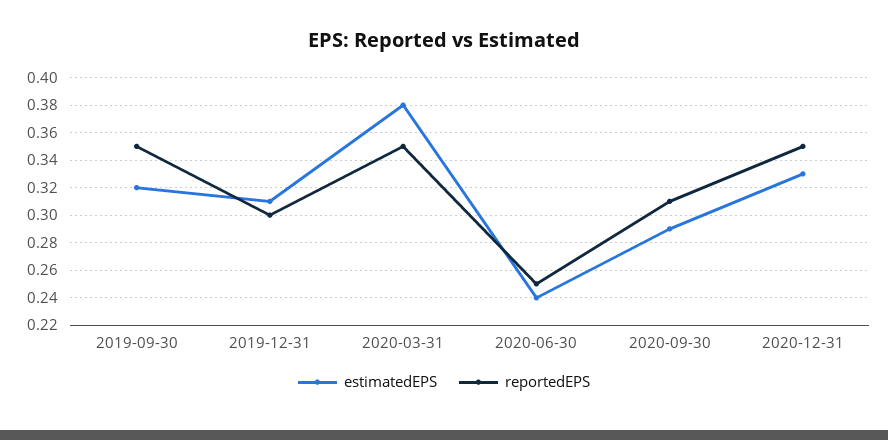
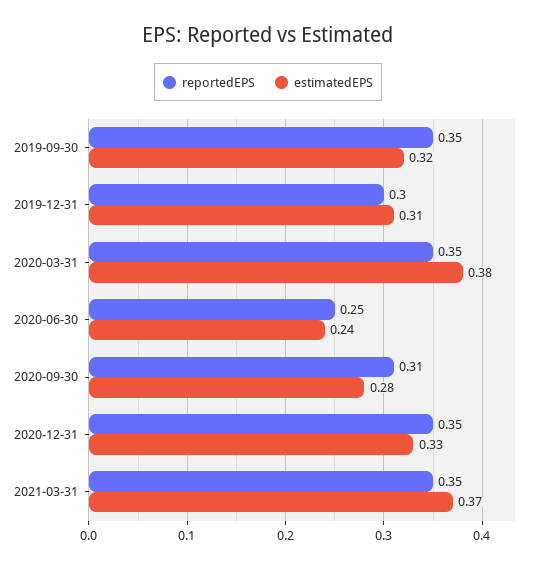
estimatedEPS, 2020-09-30: 0.29 -> 0.28
reportedEPS, 2021-03-31: none -> 0.35
estimatedEPS, 2021-03-31: none -> 0.37

